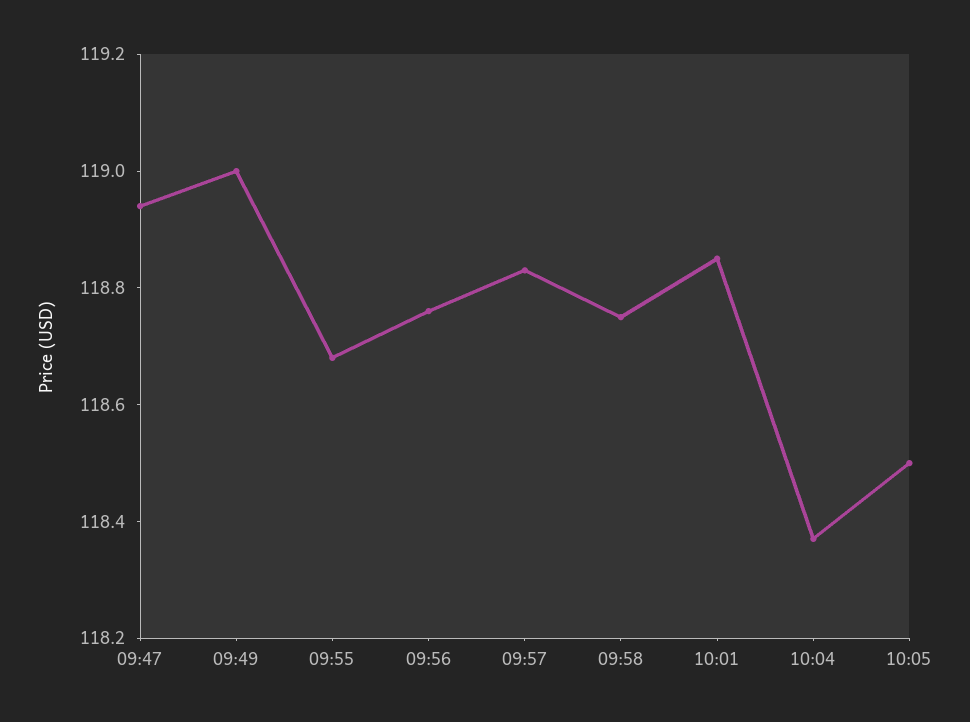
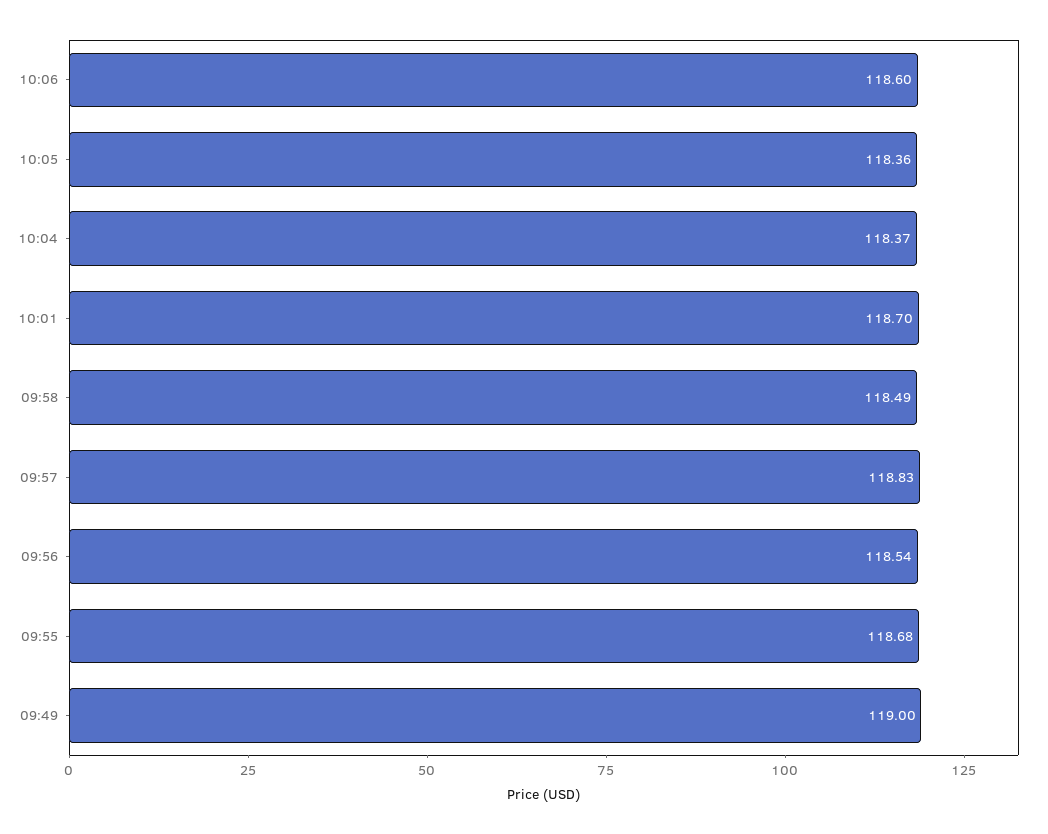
09:47: 118.95 -> none
09:56: 118.75 -> 118.54
09:58: 118.75 -> 118.49
10:01: 118.85 -> 118.7
10:05: 118.5 -> 118.36
10:06: none -> 118.6

